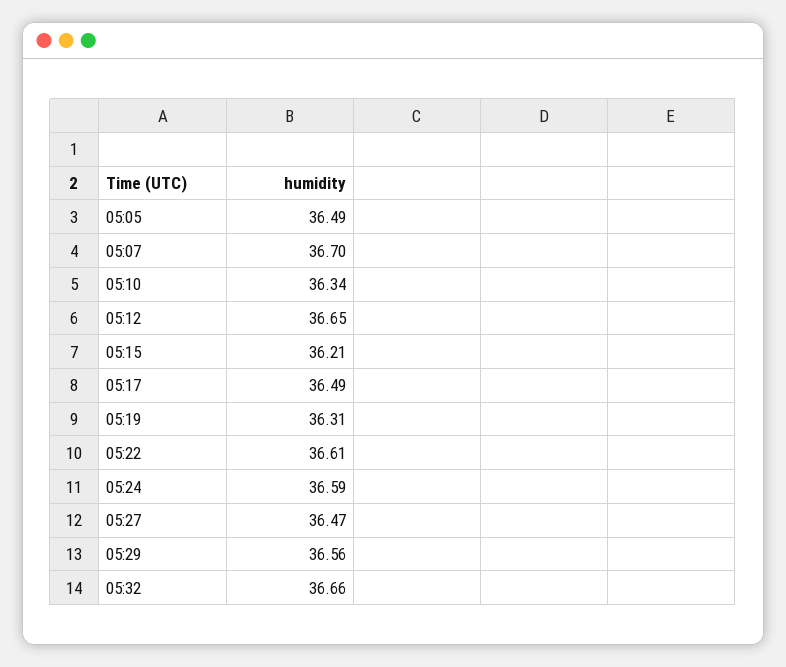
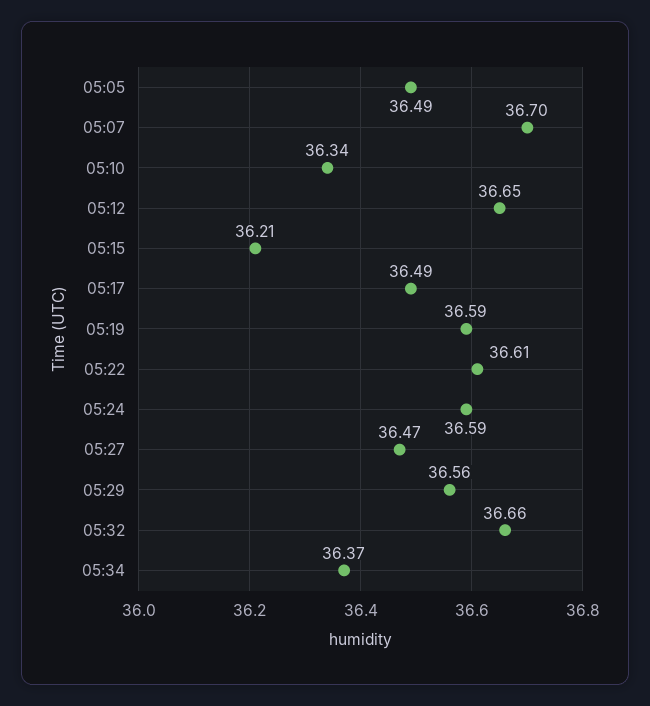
05:19: 36.31 -> 36.59
05:34: none -> 36.37

